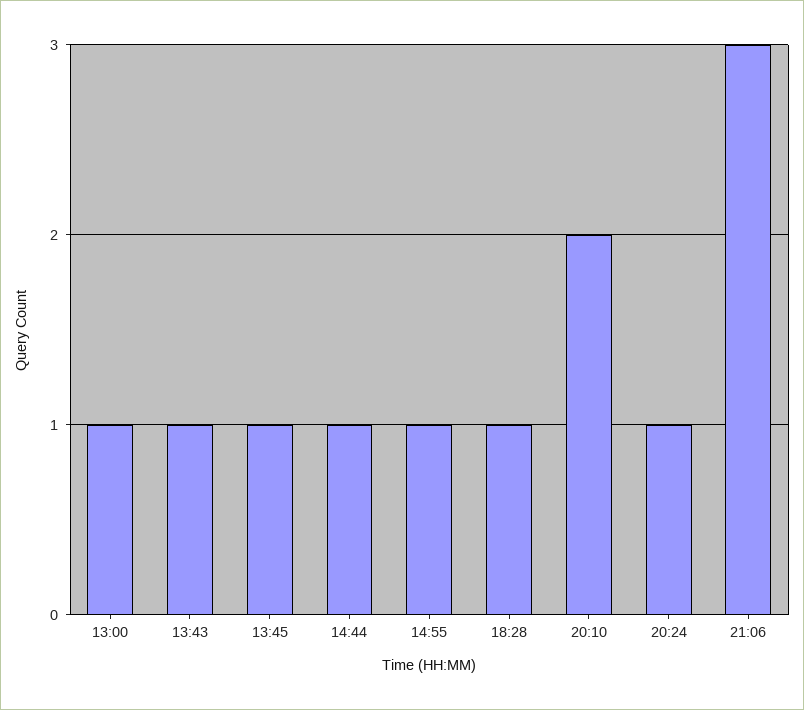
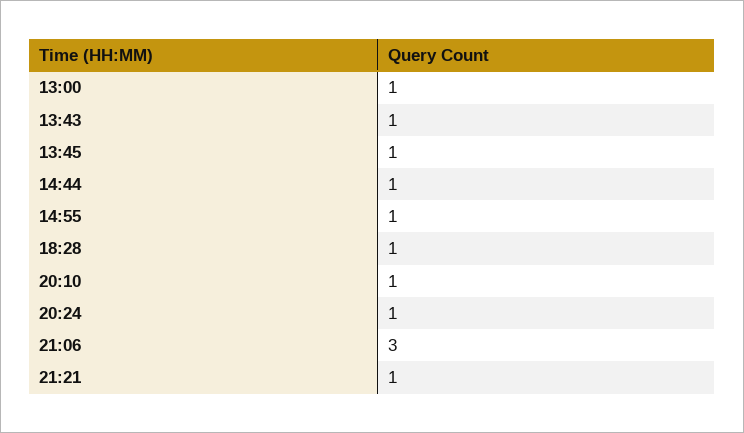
20:10: 2 -> 1
21:21: none -> 1

